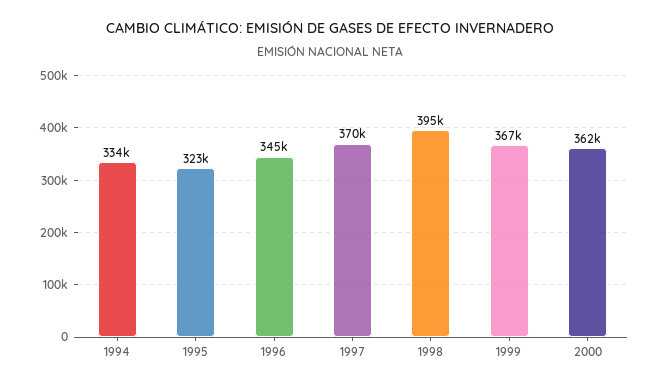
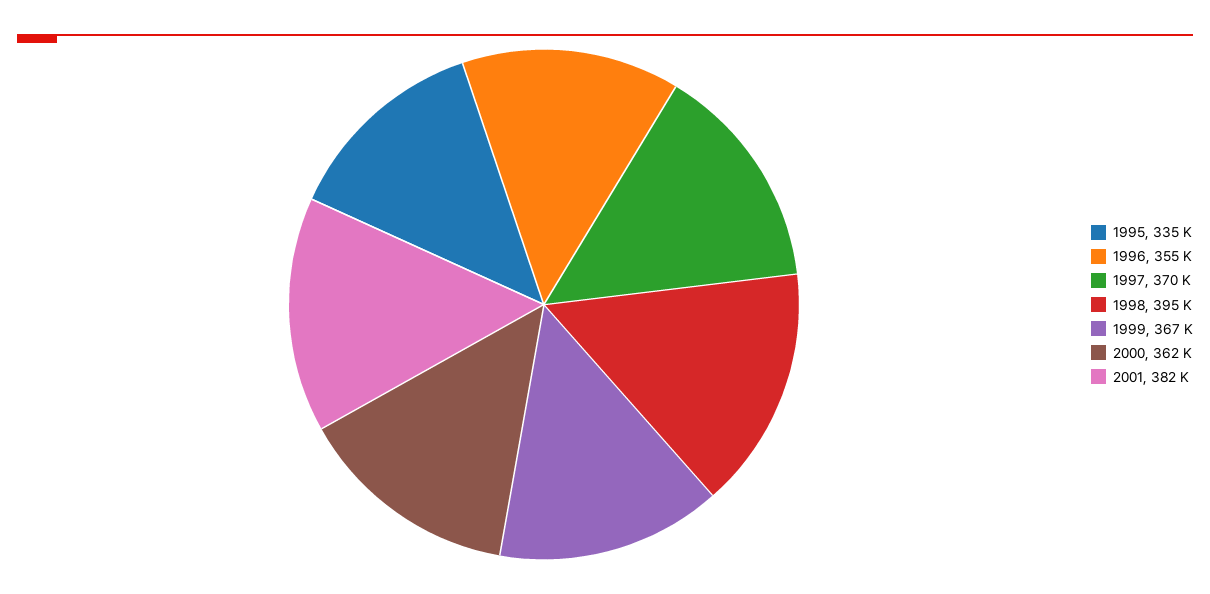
1994: 334000 -> none
1995: 323000 -> 335000
1996: 345000 -> 355000
2001: none -> 382000

